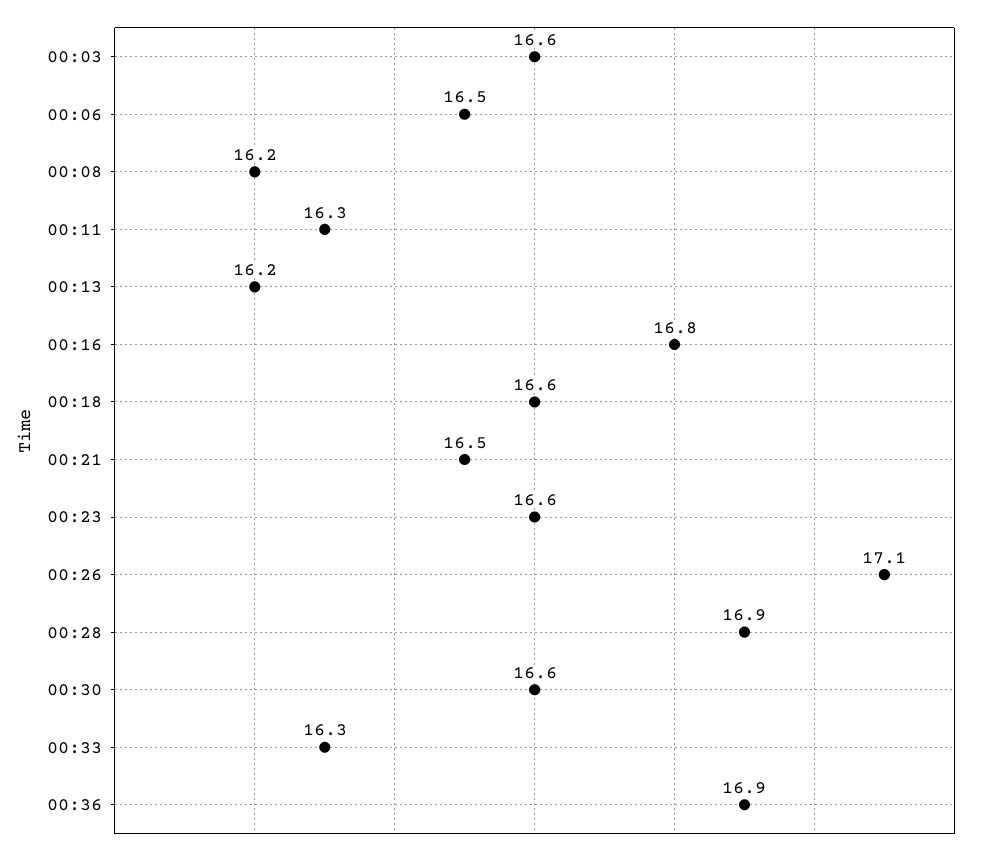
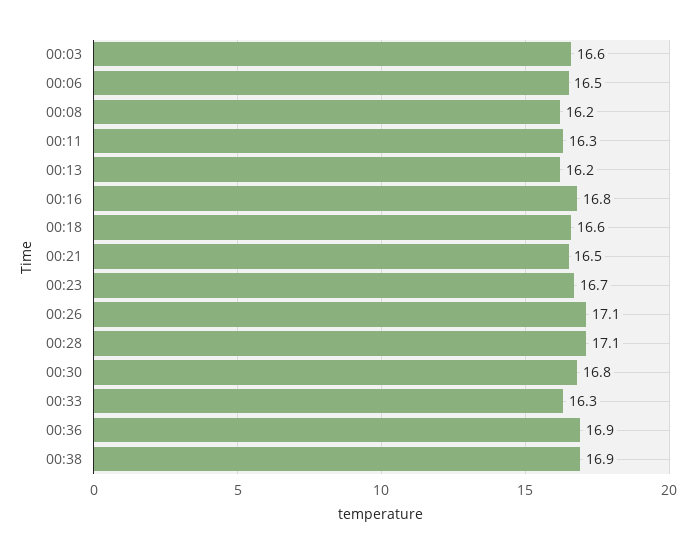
00:23: 16.6 -> 16.7
00:28: 16.9 -> 17.1
00:30: 16.6 -> 16.8
00:38: none -> 16.9

